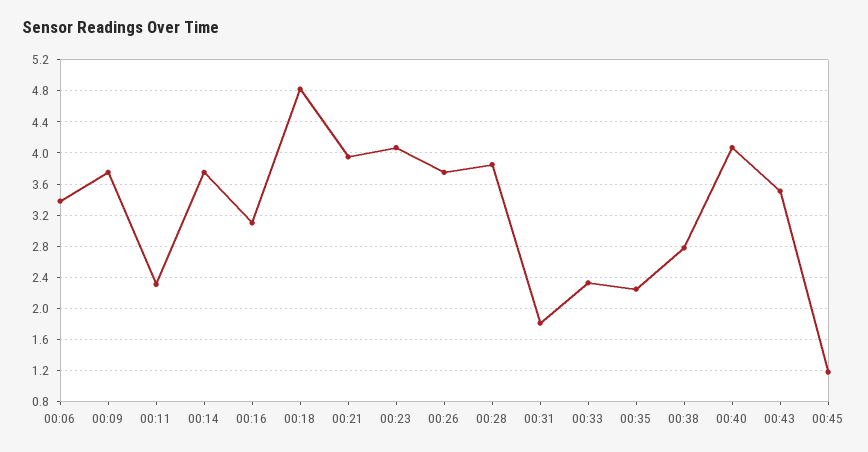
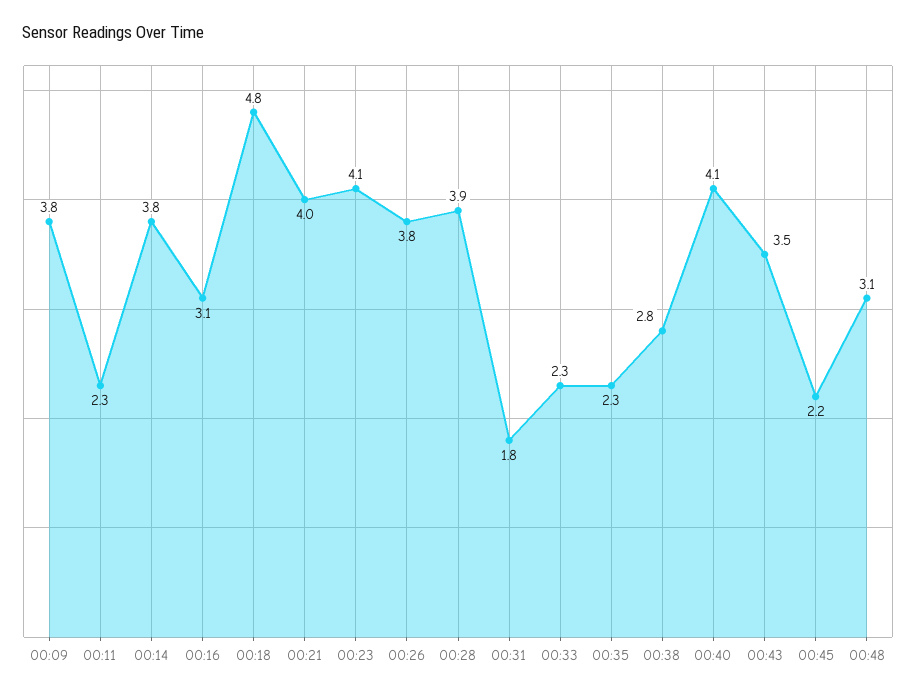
00:06: 3.4 -> none
00:45: 1.2 -> 2.2
00:48: none -> 3.1

